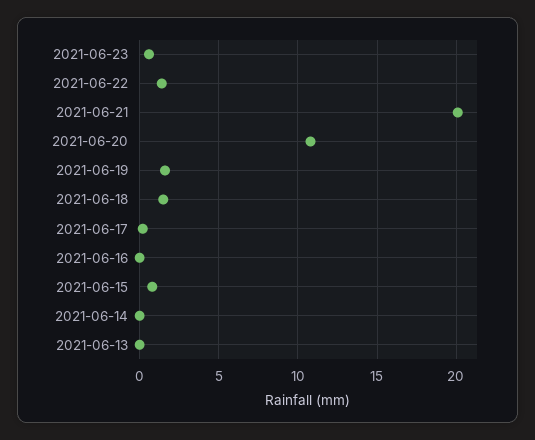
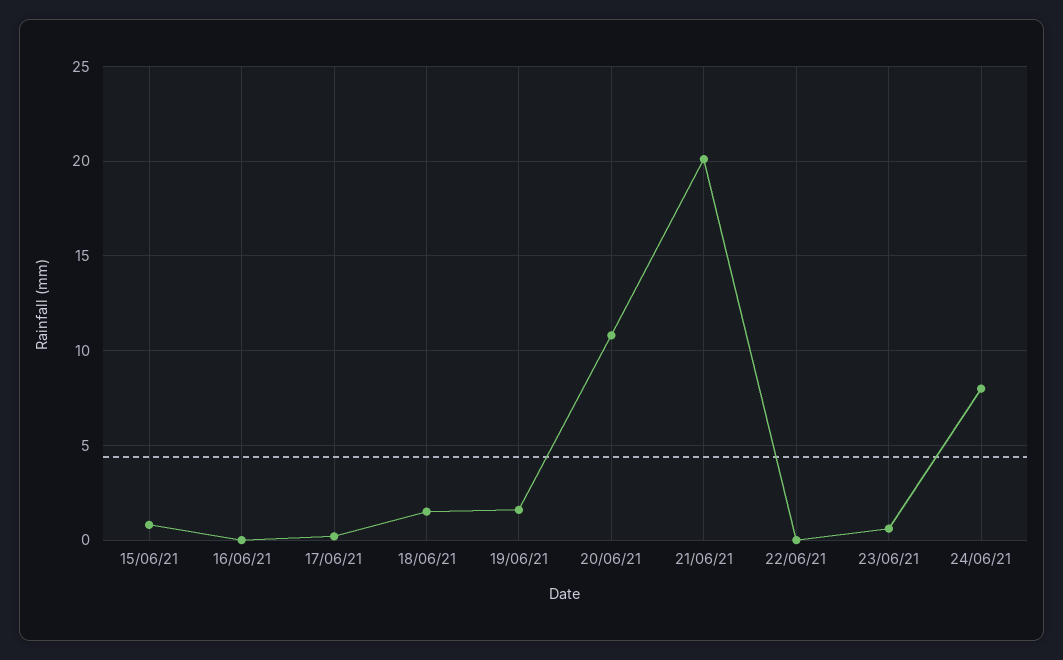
2021-06-22: 1.5 -> 0
2021-06-14: 0 -> none
2021-06-13: 0 -> none
24/06/21: none -> 8

